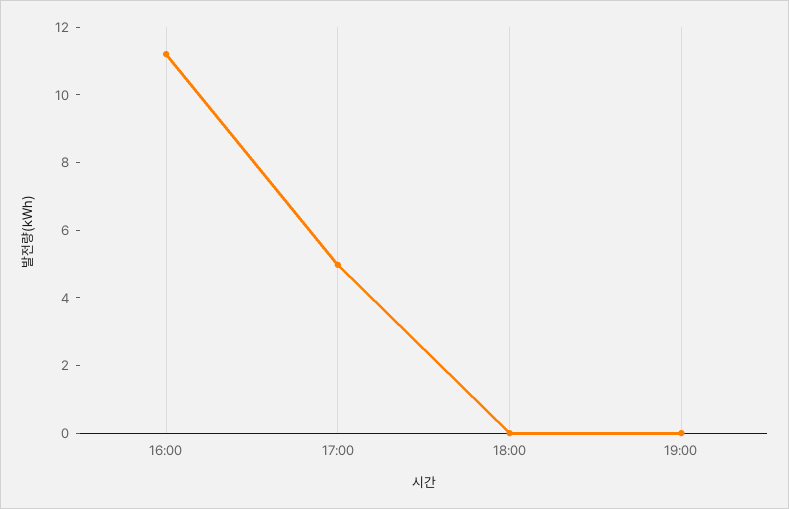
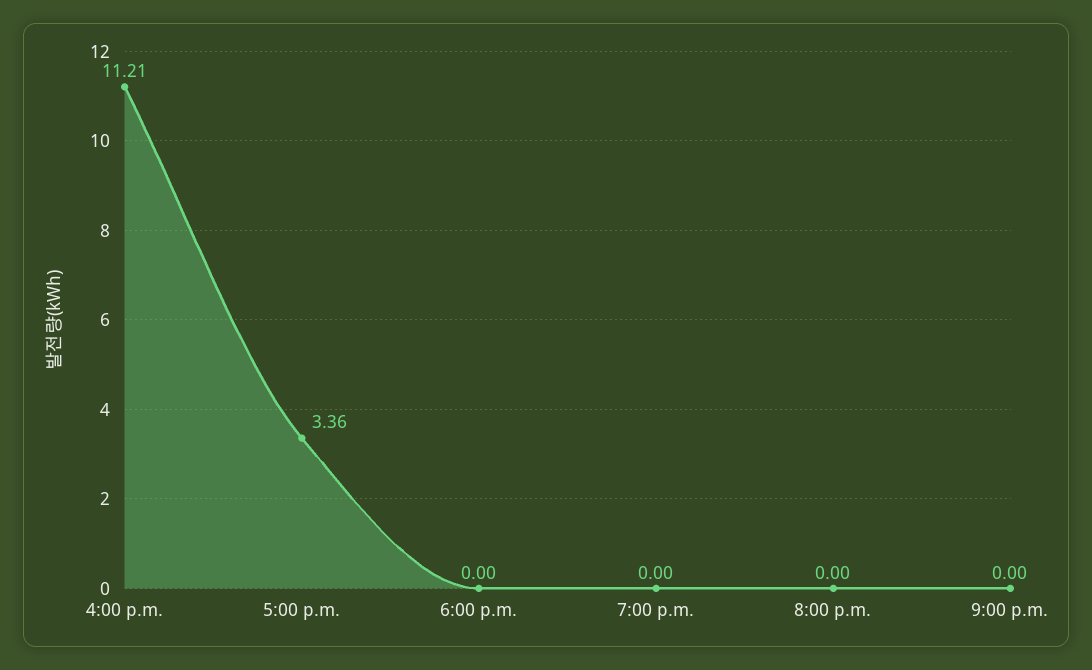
17:00: 5 -> 3.36
8:00 p.m.: none -> 0
9:00 p.m.: none -> 0

